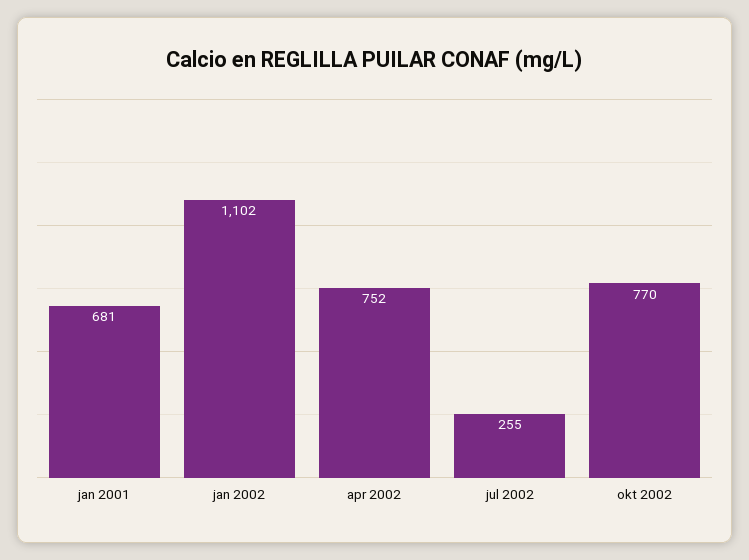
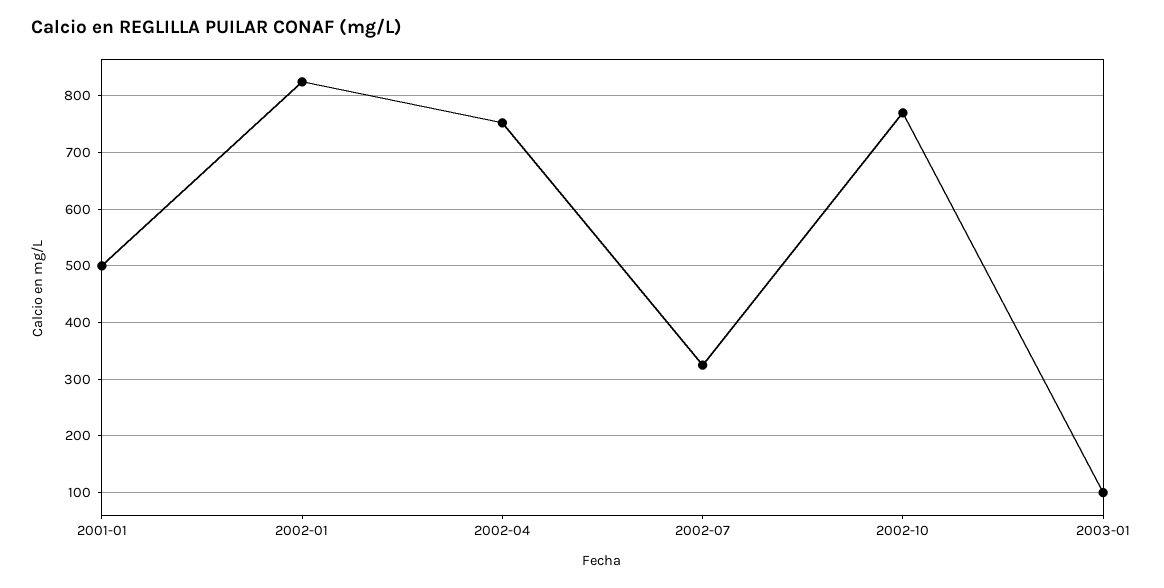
jan 2001: 681 -> 500
jan 2002: 1102 -> 820
jul 2002: 255 -> 320
2003-01: none -> 100

